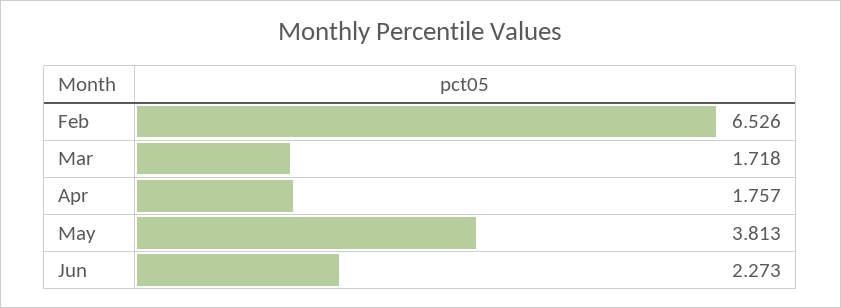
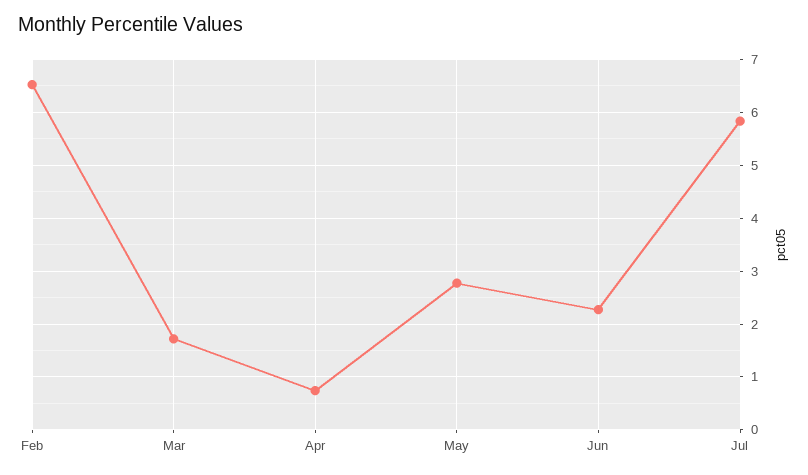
Apr: 1.757 -> 0.8
May: 3.813 -> 2.8
Jul: none -> 5.8

